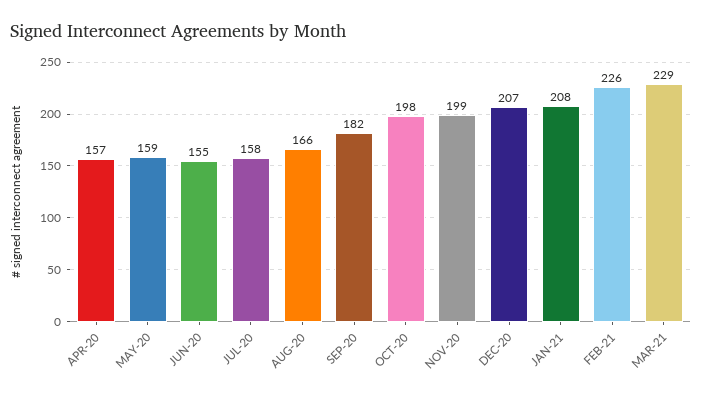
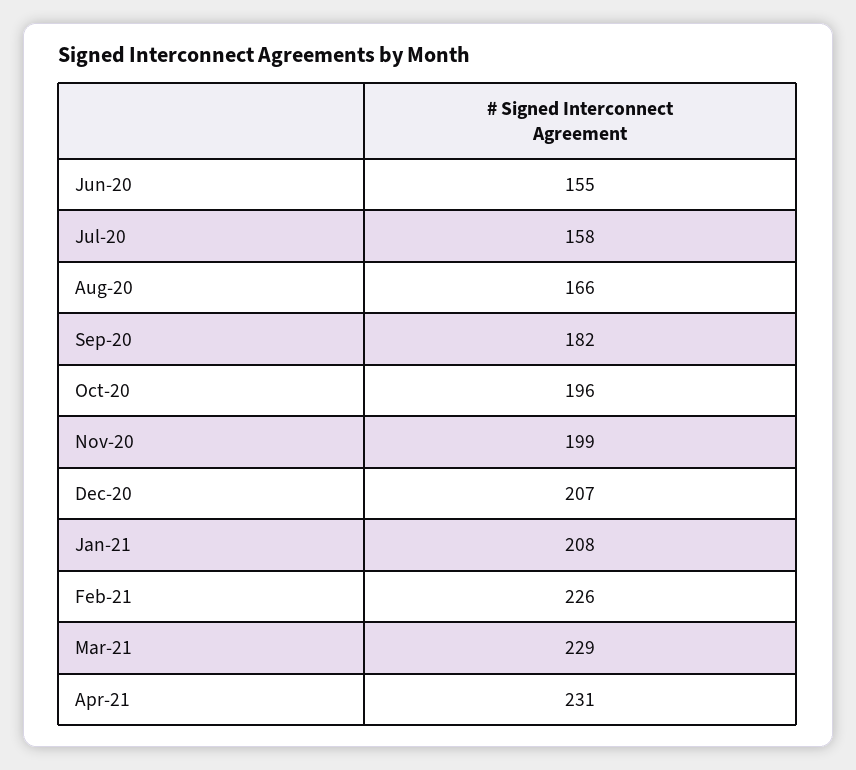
APR-20: 157 -> none
MAY-20: 159 -> none
OCT-20: 198 -> 196
Apr-21: none -> 231

